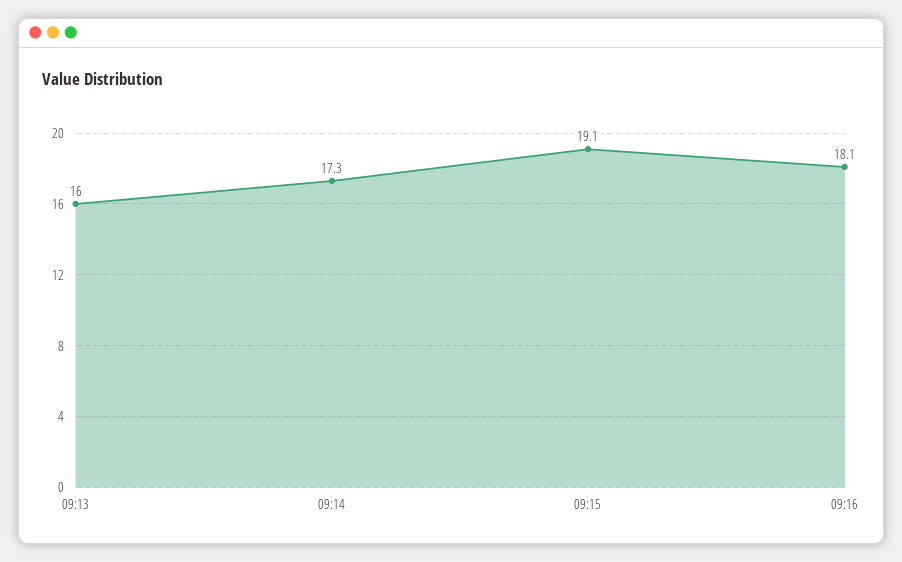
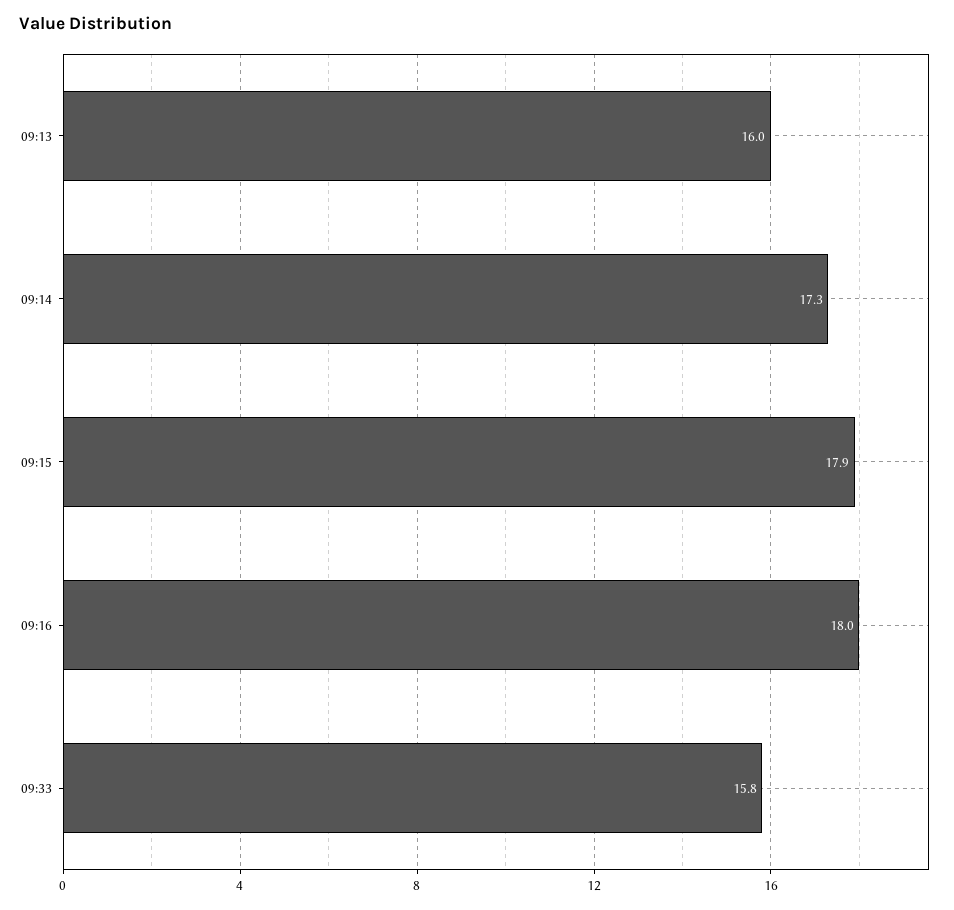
09:15: 19.1 -> 17.9
09:16: 18.1 -> 18
09:33: none -> 15.8

